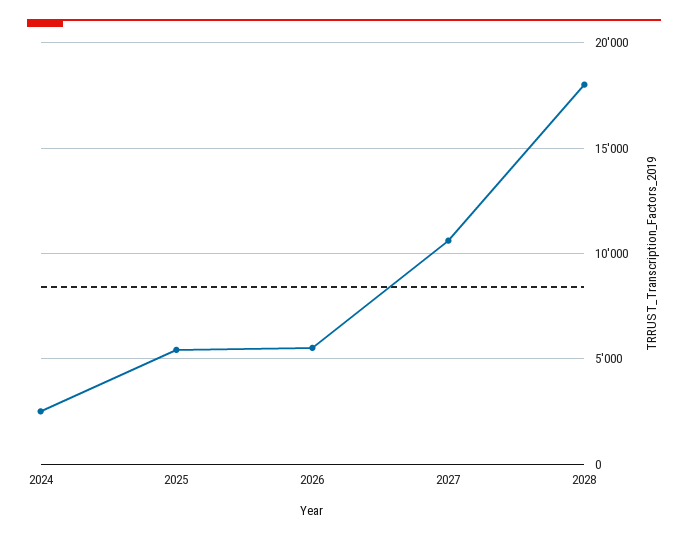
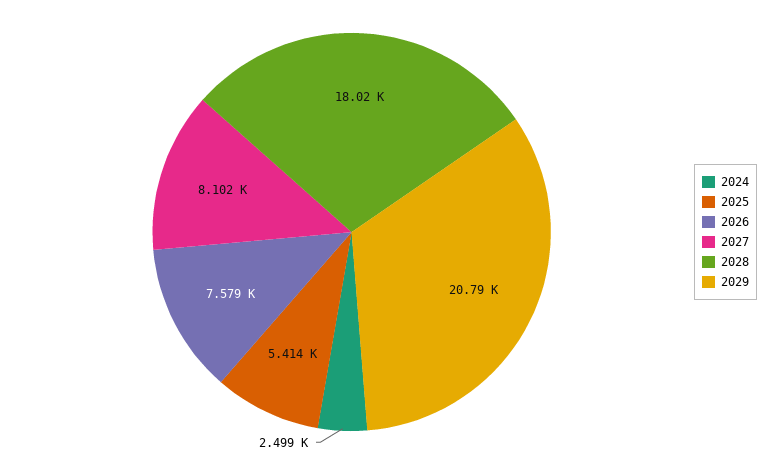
2026: 5500 -> 7579
2027: 10500 -> 8102
2029: none -> 20790

